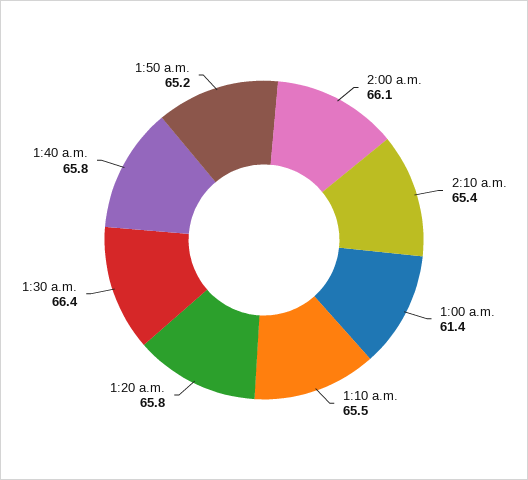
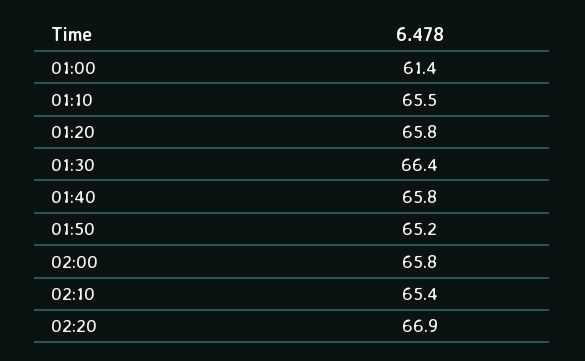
2:00 a.m.: 66.1 -> 65.8
02:20: none -> 66.9

